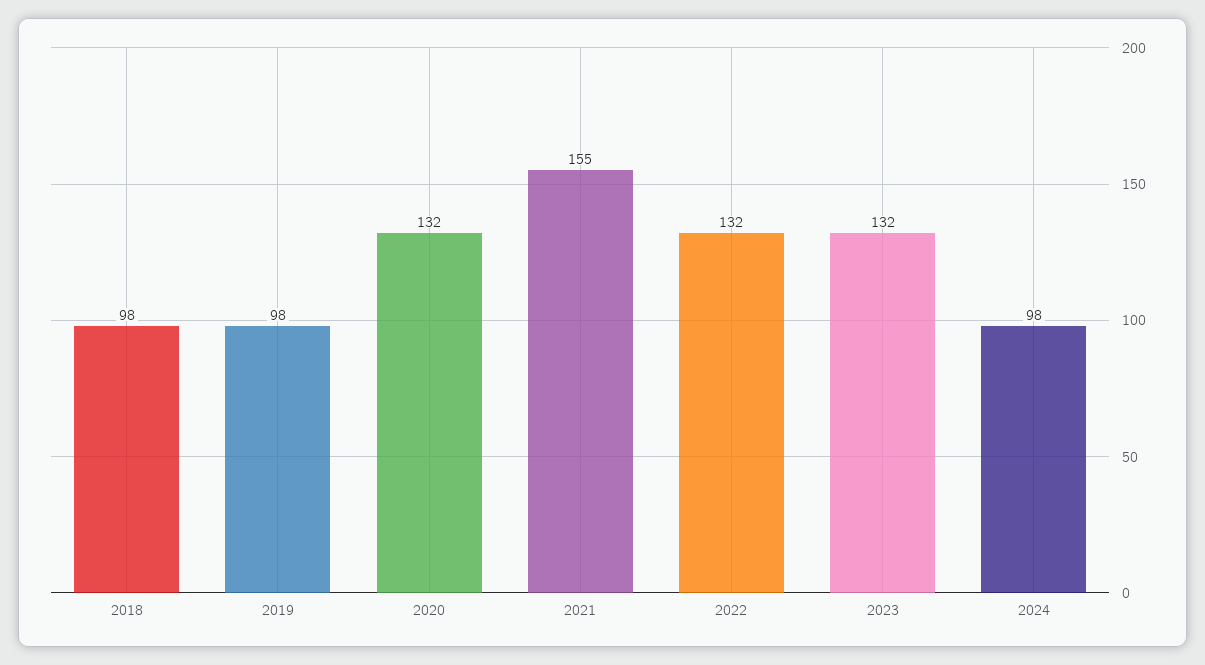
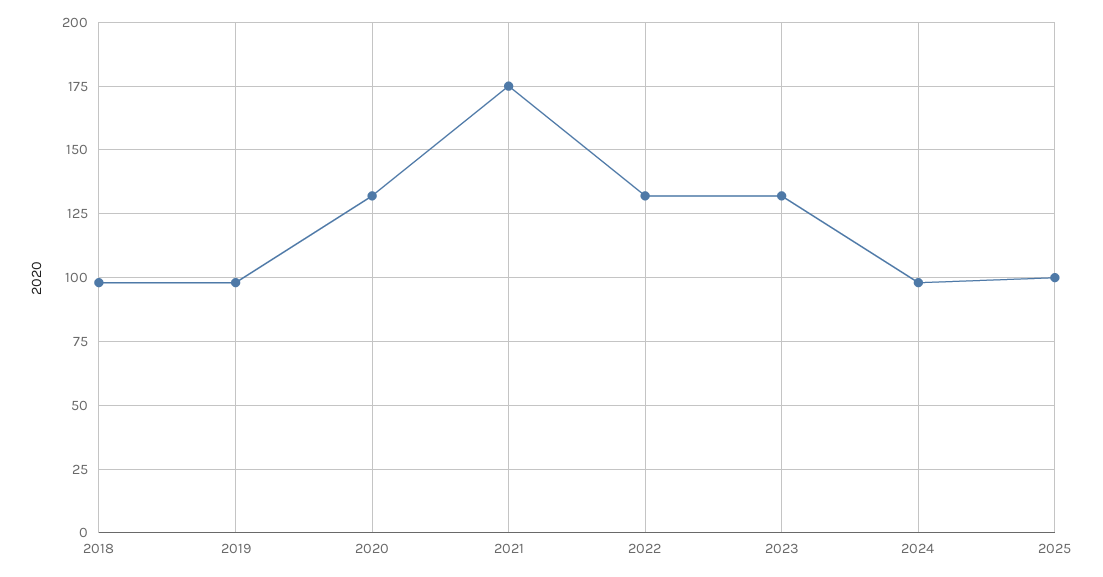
2021: 155 -> 175
2025: none -> 100

